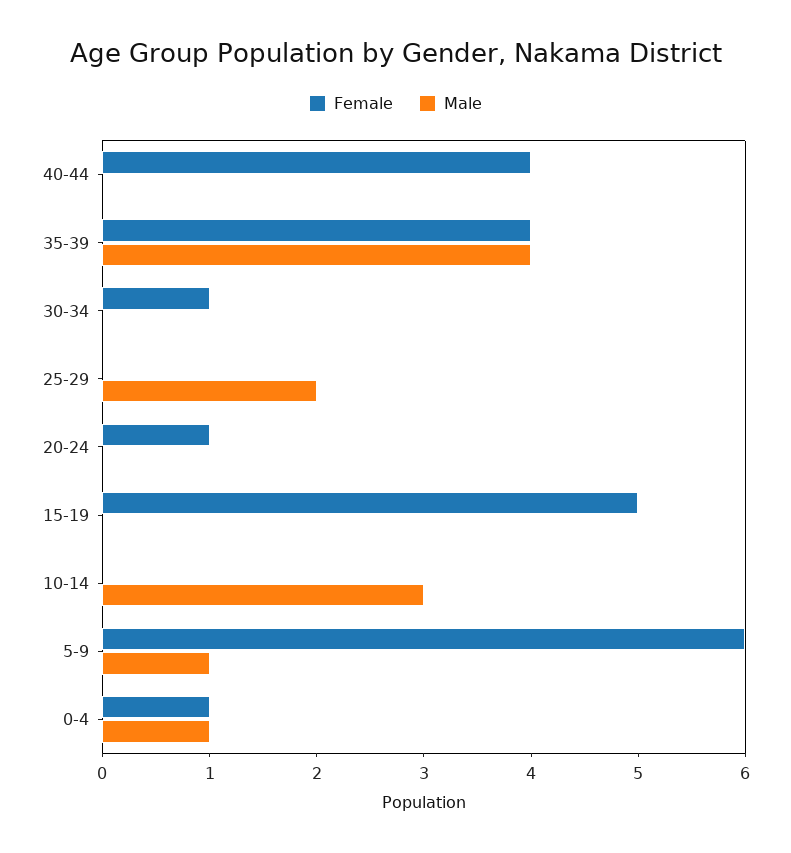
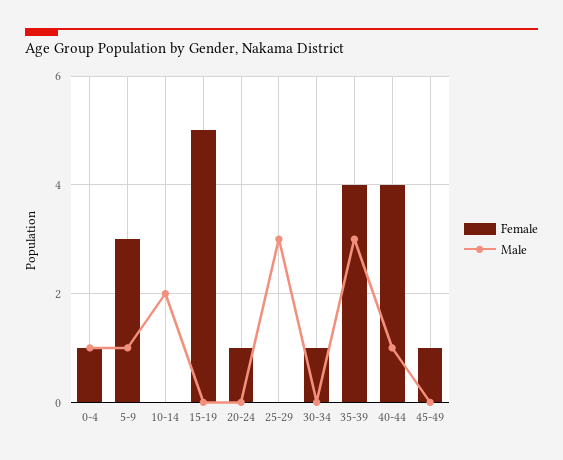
Male, 40-44: 0 -> 1
Male, 35-39: 4 -> 3
Male, 25-29: 2 -> 3
Male, 10-14: 3 -> 2
Female, 5-9: 6 -> 3
Female, 45-49: none -> 1
Male, 45-49: none -> 0

